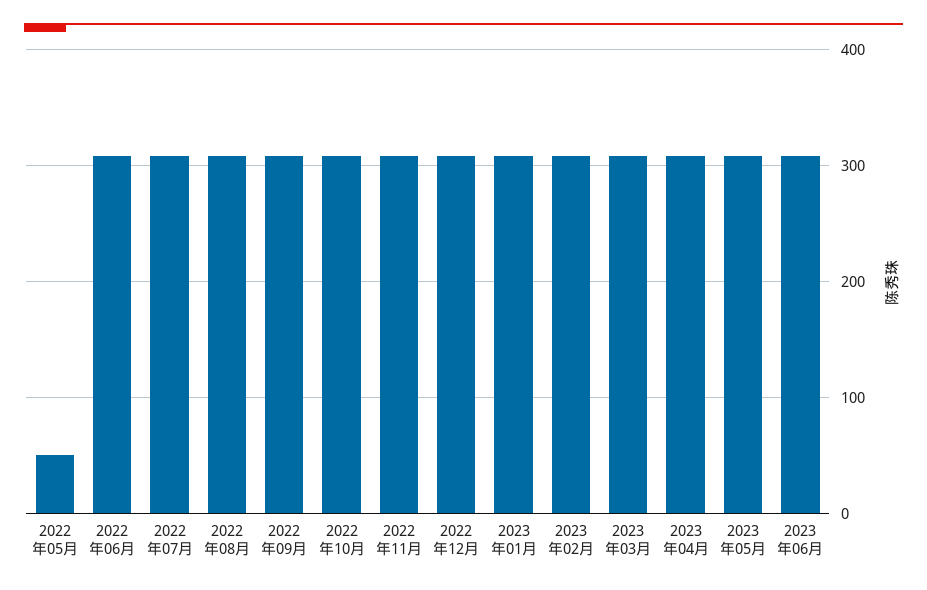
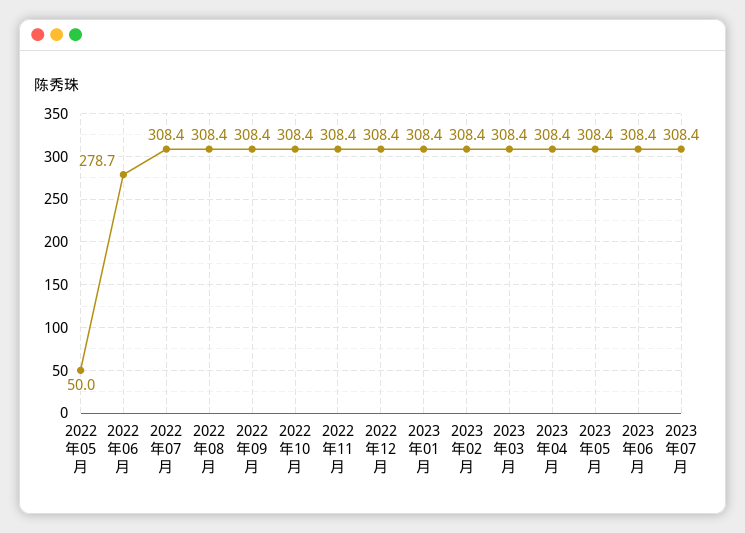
2022年06月: 310 -> 278.7
2023年07月: none -> 308.4

